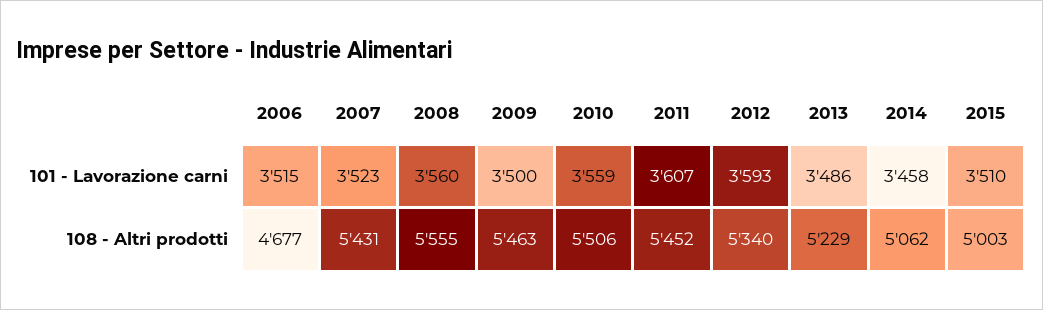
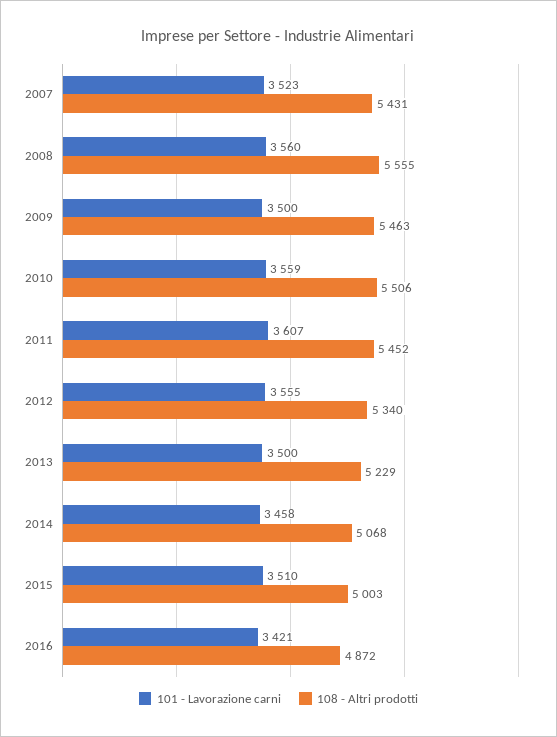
101 - Lavorazione carni, 2006: 3515 -> none
101 - Lavorazione carni, 2012: 3593 -> 3555
101 - Lavorazione carni, 2013: 3486 -> 3500
108 - Altri prodotti, 2006: 4677 -> none
108 - Altri prodotti, 2014: 5062 -> 5068
101 - Lavorazione carni, 2016: none -> 3421
108 - Altri prodotti, 2016: none -> 4872

